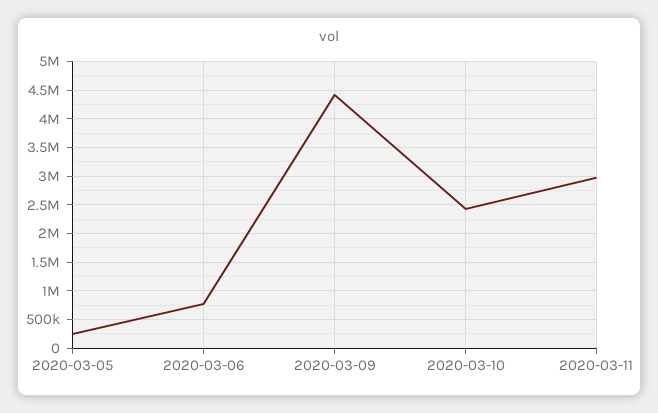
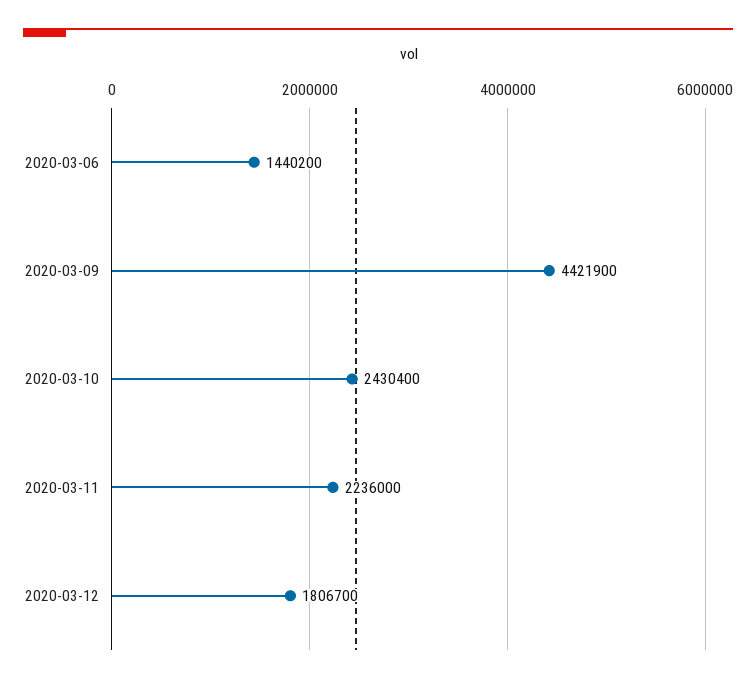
2020-03-05: 250000 -> none
2020-03-06: 750000 -> 1440200
2020-03-11: 3000000 -> 2236000
2020-03-12: none -> 1806700

